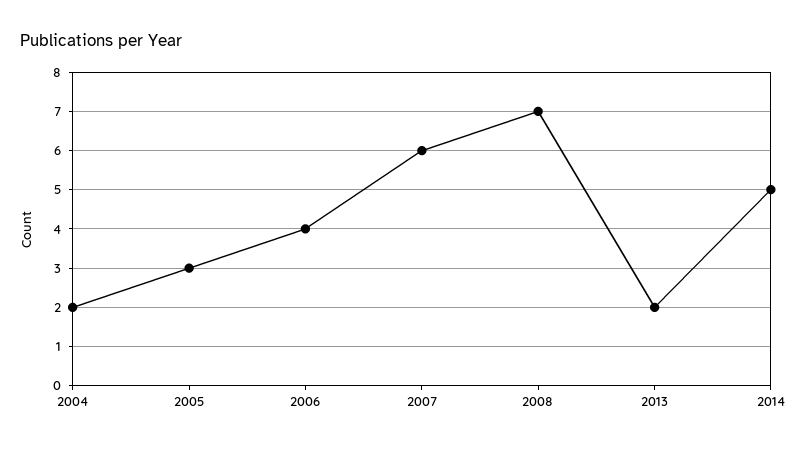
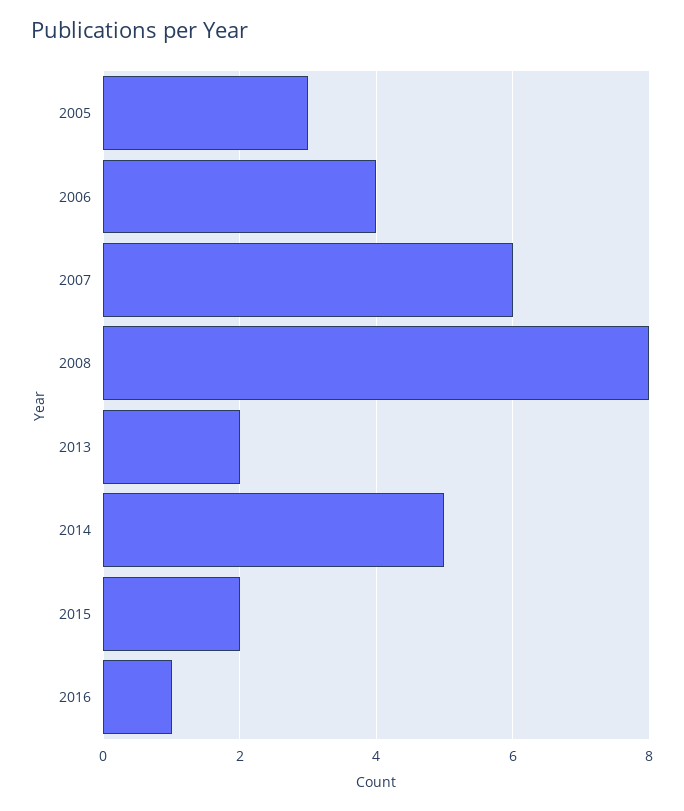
2004: 2 -> none
2008: 7 -> 8
2015: none -> 2
2016: none -> 1

